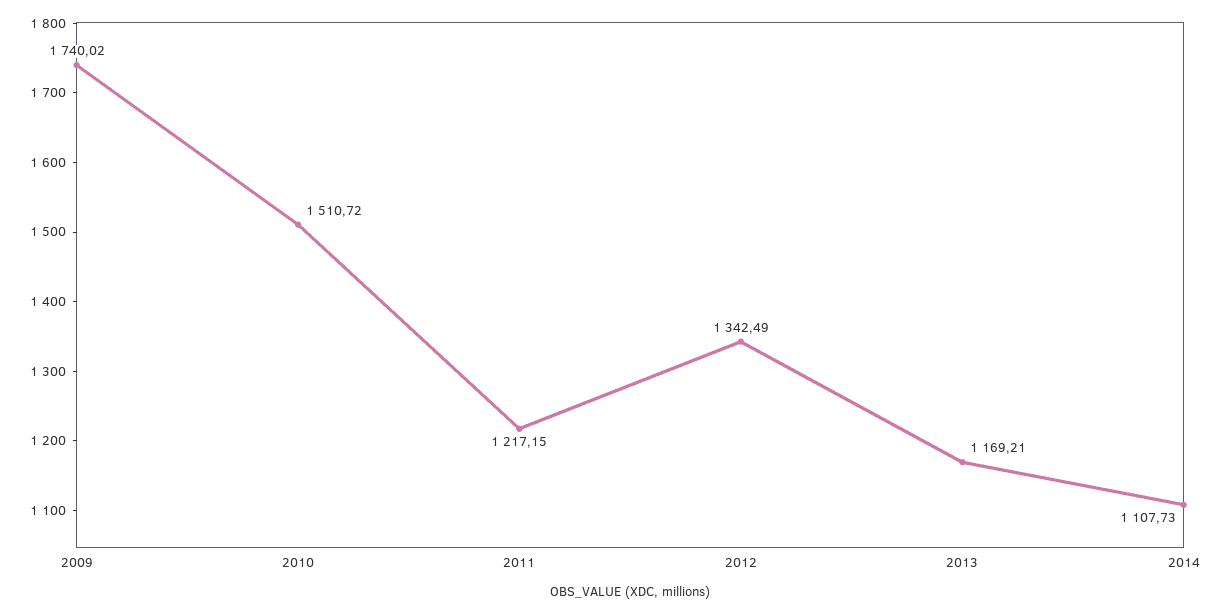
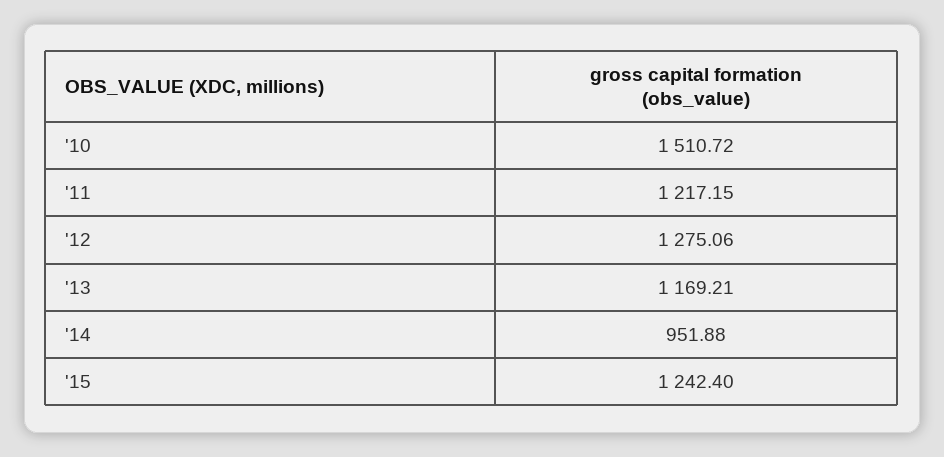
2009: 1740.02 -> none
2012: 1342.49 -> 1275.06
2014: 1107.73 -> 951.88
'15: none -> 1242.4

